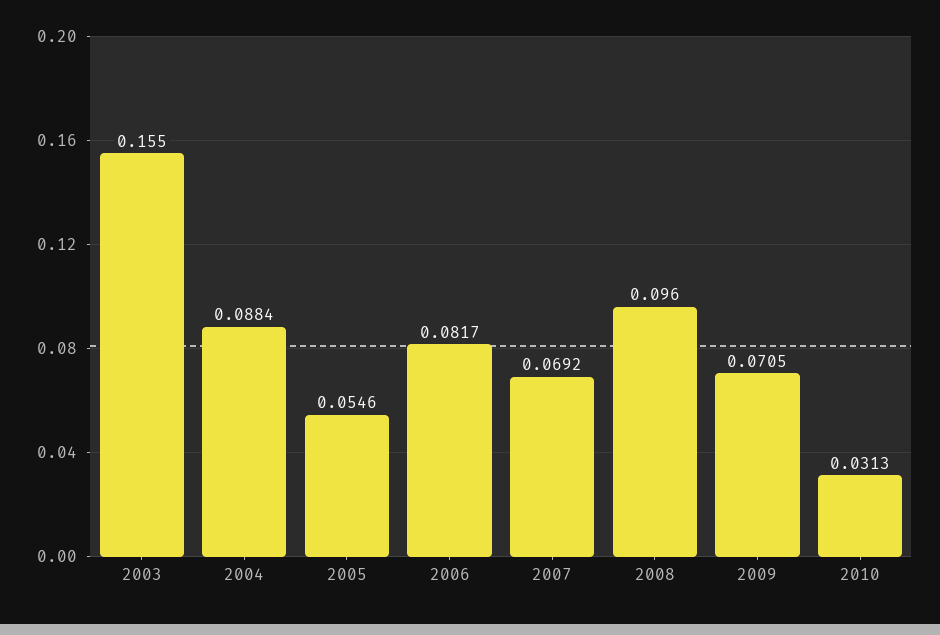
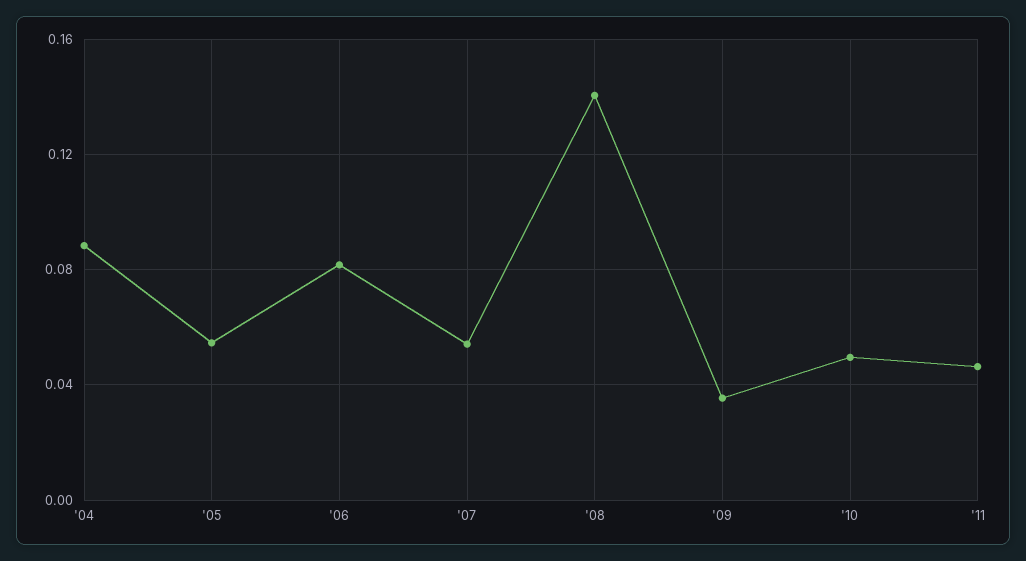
2003: 0.155 -> none
2007: 0.0692 -> 0.055
2008: 0.096 -> 0.14
2009: 0.0705 -> 0.035
2010: 0.0313 -> 0.05
'11: none -> 0.045

